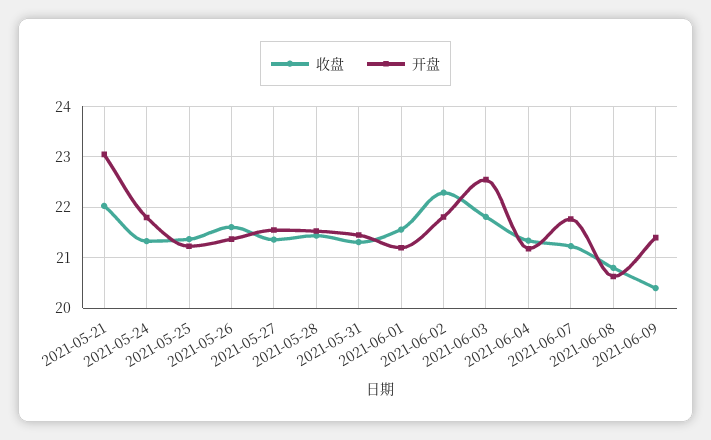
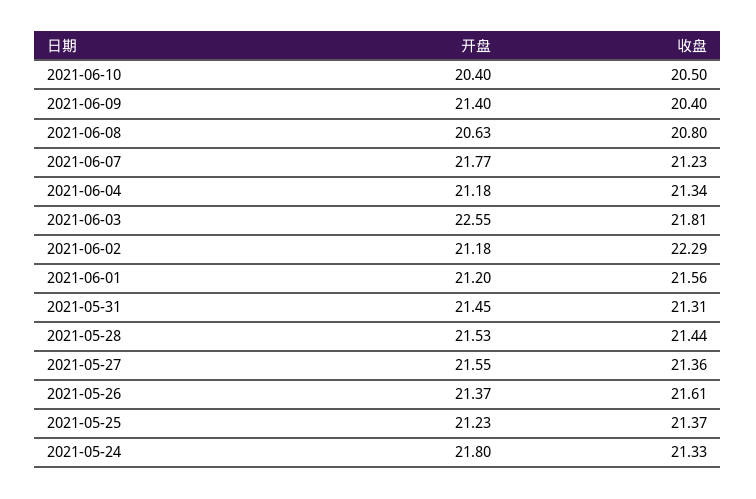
收盘, 2021-05-21: 22 -> none
开盘, 2021-05-21: 23 -> none
开盘, 2021-06-02: 21.8 -> 21.18
开盘, 2021-06-10: none -> 20.4
收盘, 2021-06-10: none -> 20.5

